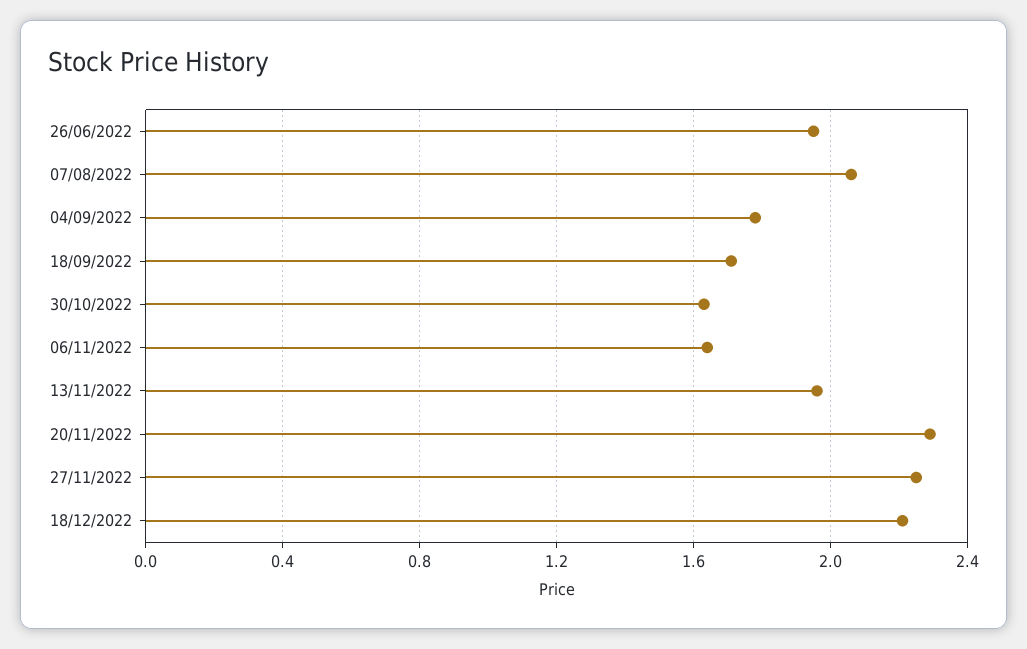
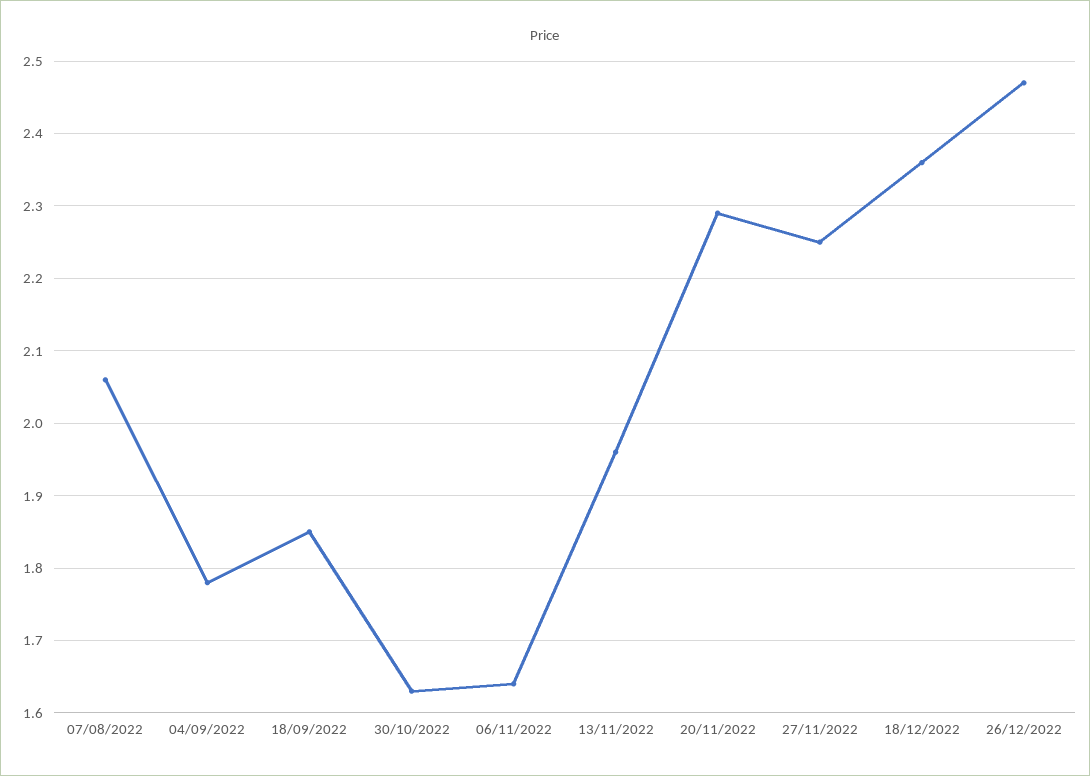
26/06/2022: 1.95 -> none
18/09/2022: 1.7 -> 1.85
18/12/2022: 2.2 -> 2.36
26/12/2022: none -> 2.47

